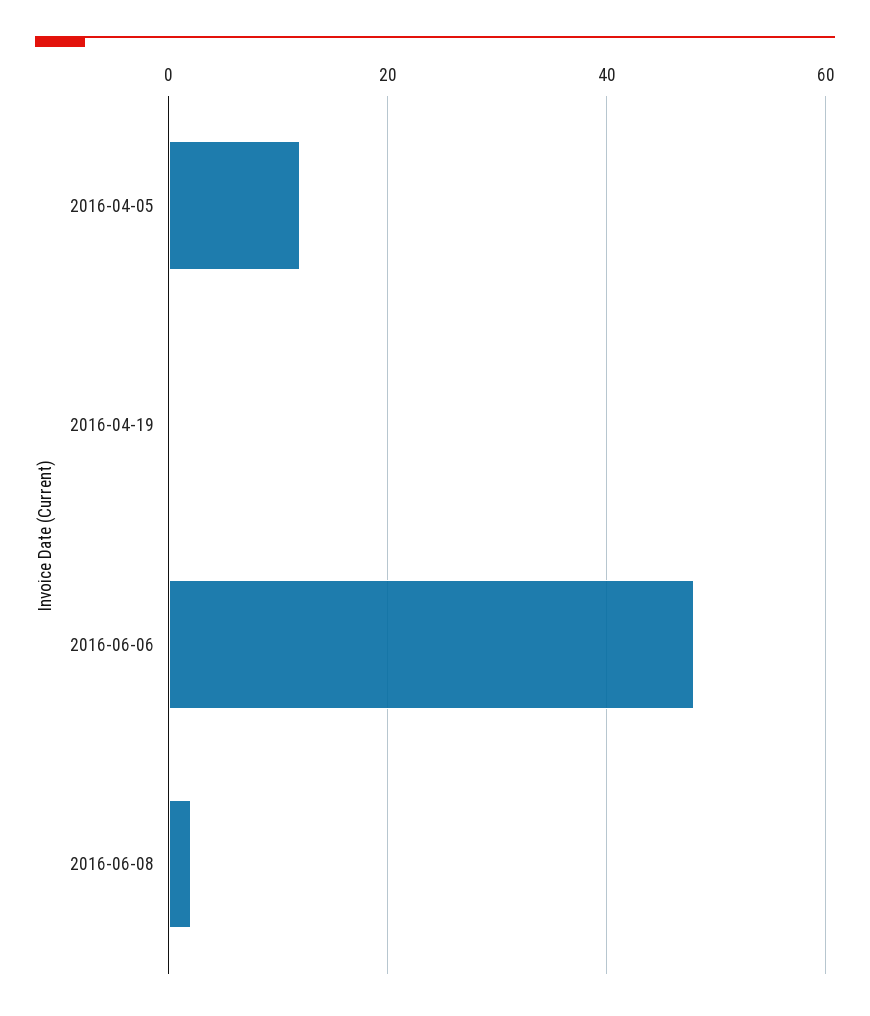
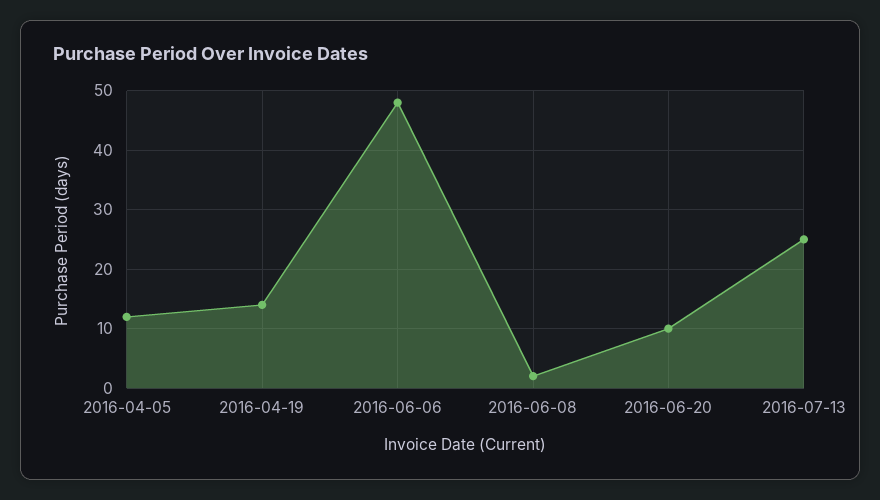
2016-04-19: 0 -> 15
2016-06-20: none -> 10
2016-07-13: none -> 25

